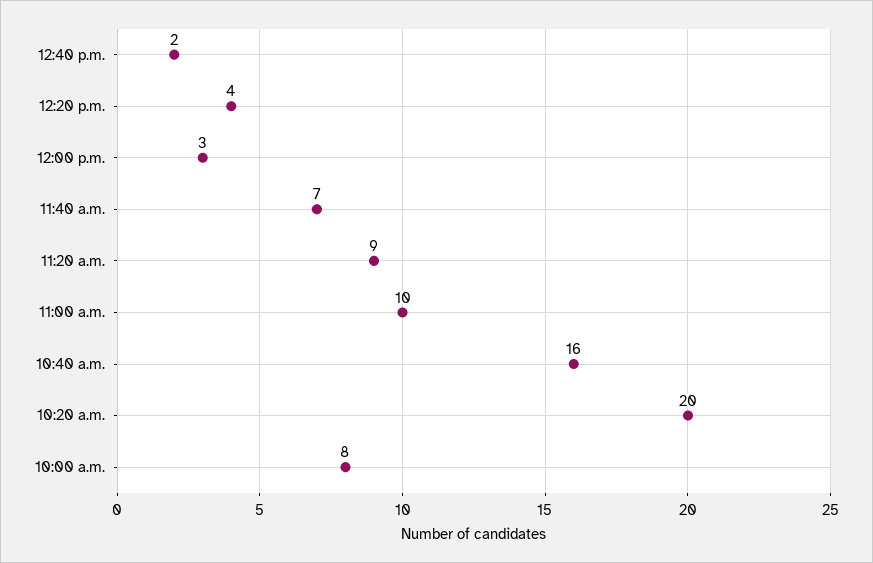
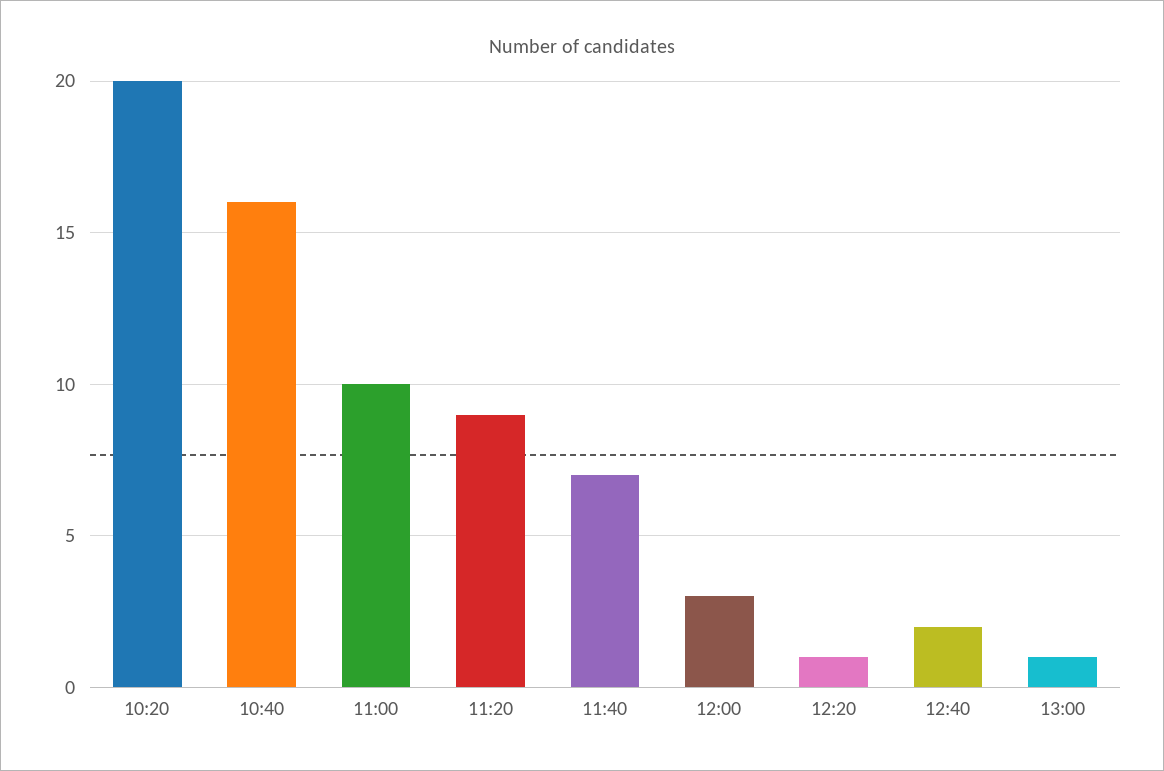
12:20 p.m.: 4 -> 1
10:00 a.m.: 8 -> none
13:00: none -> 1

